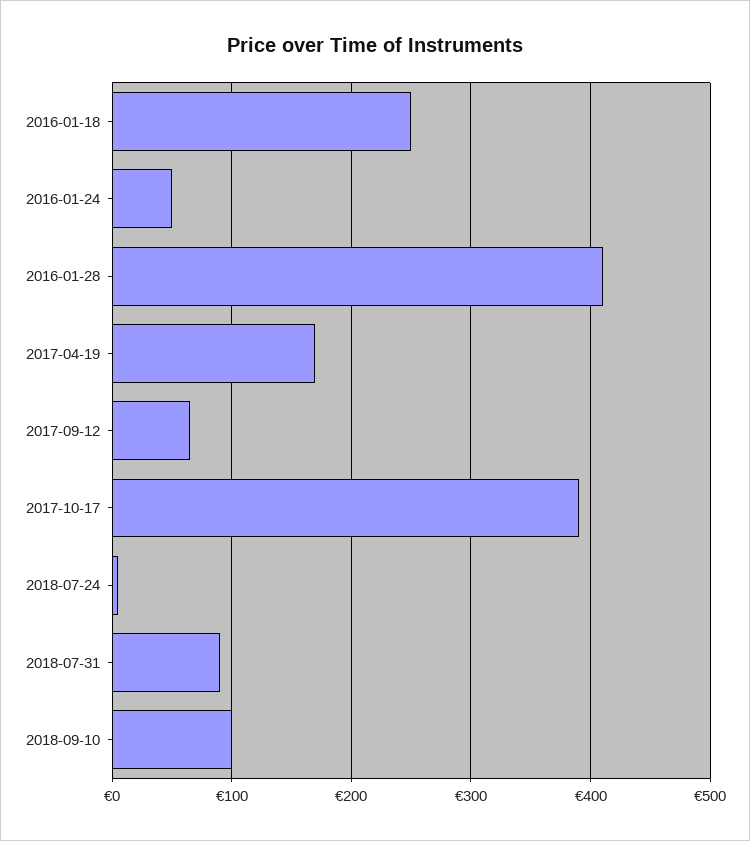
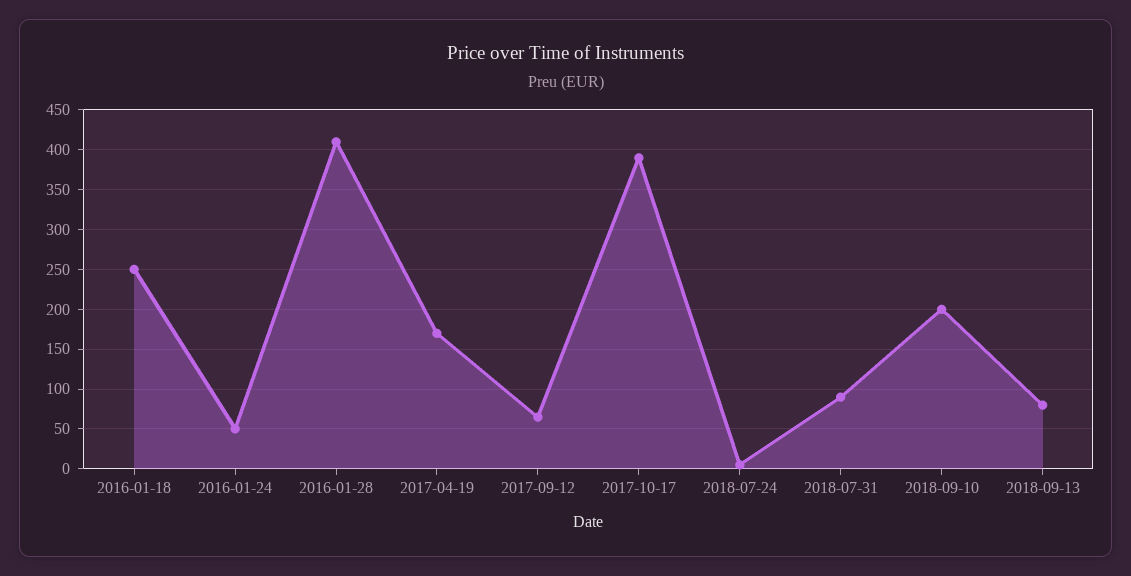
2018-09-10: 100 -> 200
2018-09-13: none -> 80

